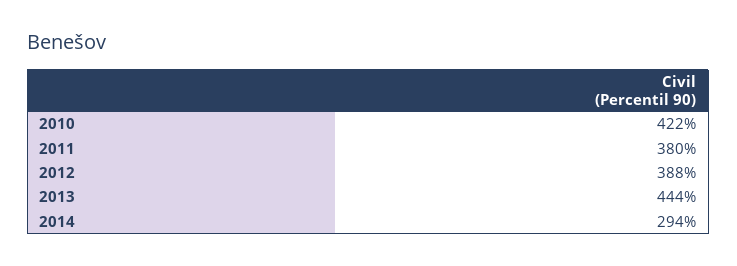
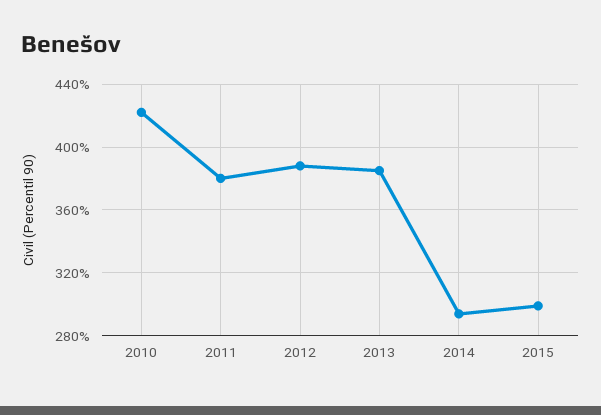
2013: 444 -> 385
2015: none -> 300

